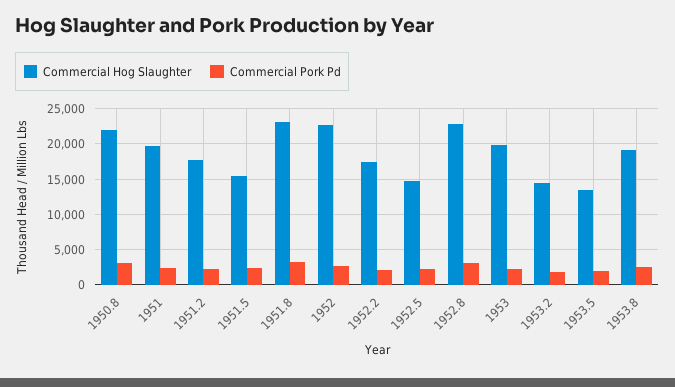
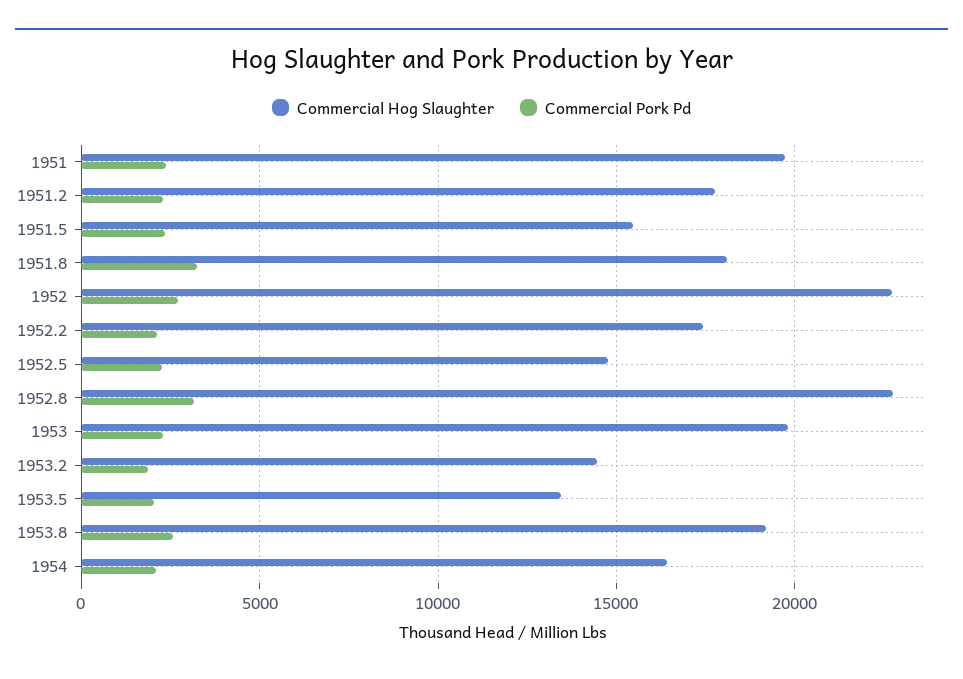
Commercial Hog Slaughter, 1950.8: 22000 -> none
Commercial Pork Pd, 1950.8: 3000 -> none
Commercial Hog Slaughter, 1951.8: 23000 -> 18000
Commercial Hog Slaughter, 1954: none -> 16500
Commercial Pork Pd, 1954: none -> 2000

